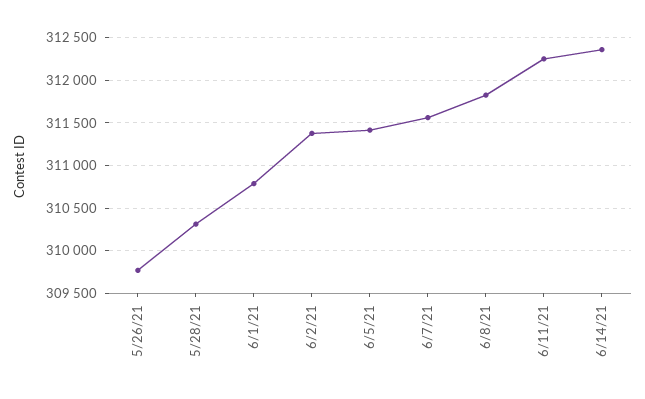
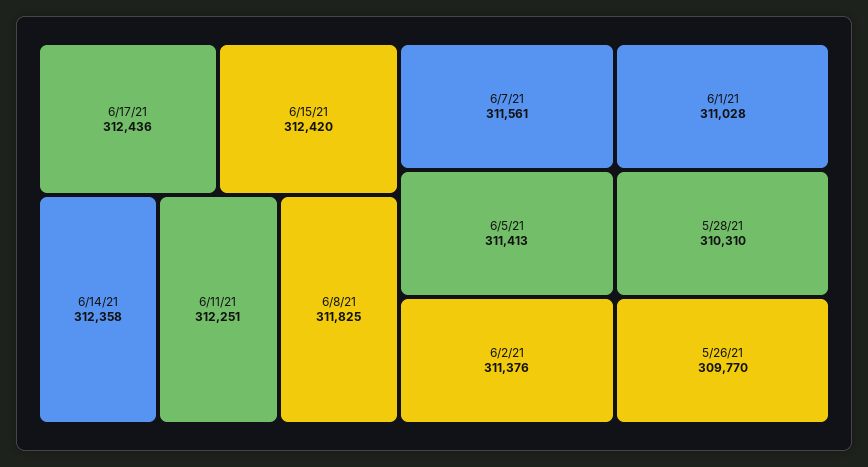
6/1/21: 310800 -> 311028
6/17/21: none -> 312436
6/15/21: none -> 312420

